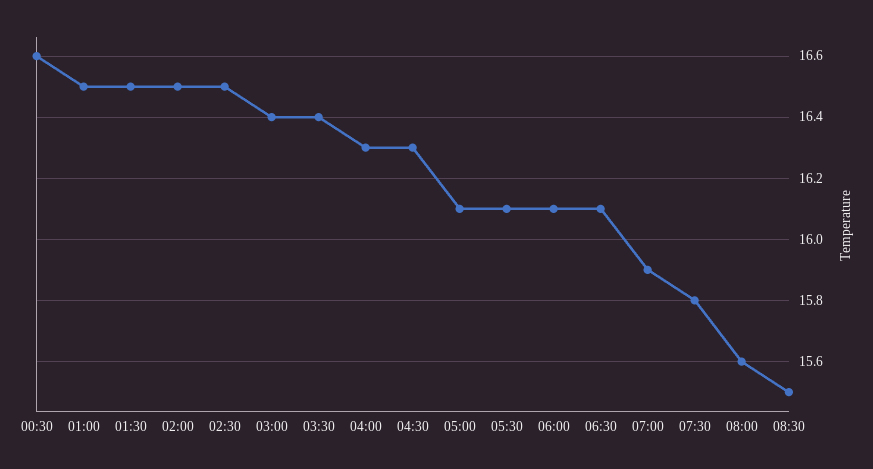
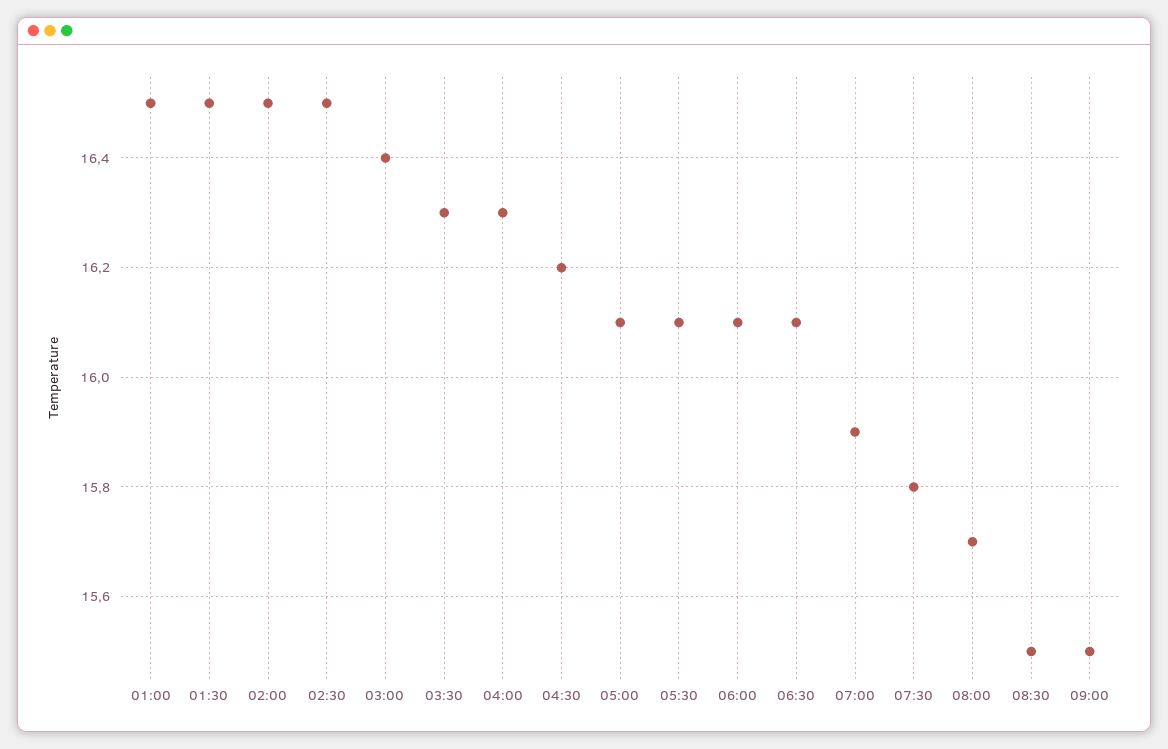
00:30: 16.6 -> none
03:30: 16.4 -> 16.3
04:30: 16.3 -> 16.2
08:00: 15.6 -> 15.7
09:00: none -> 15.5

